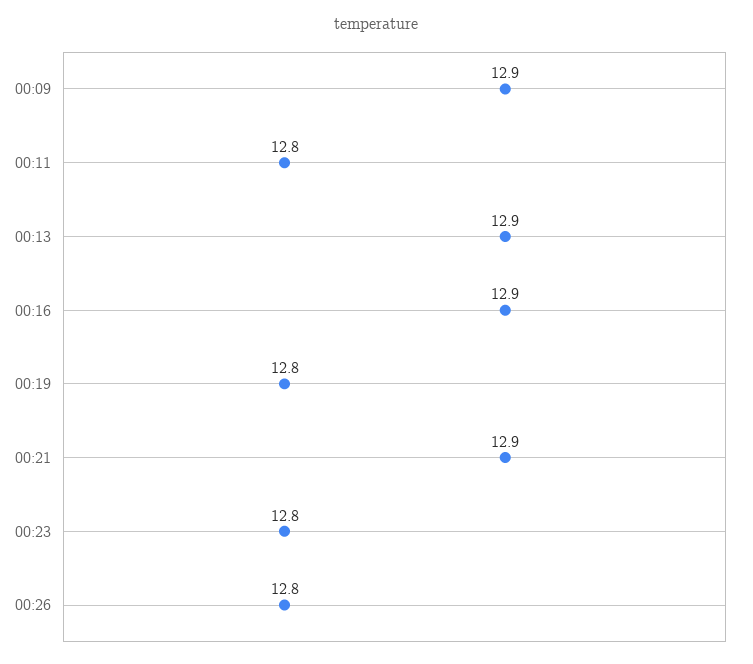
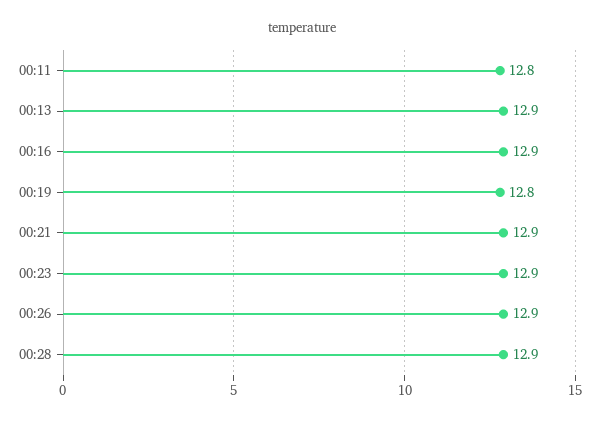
00:09: 12.9 -> none
00:23: 12.8 -> 12.9
00:26: 12.8 -> 12.9
00:28: none -> 12.9

